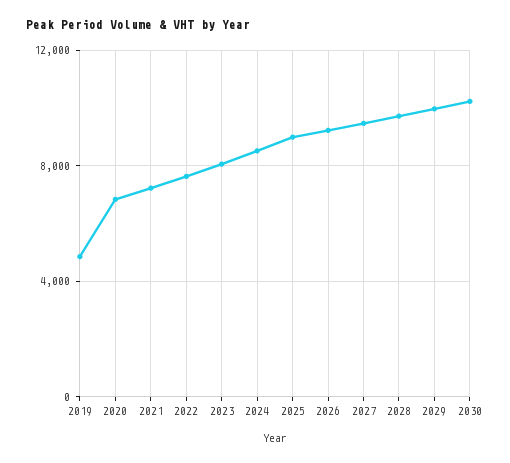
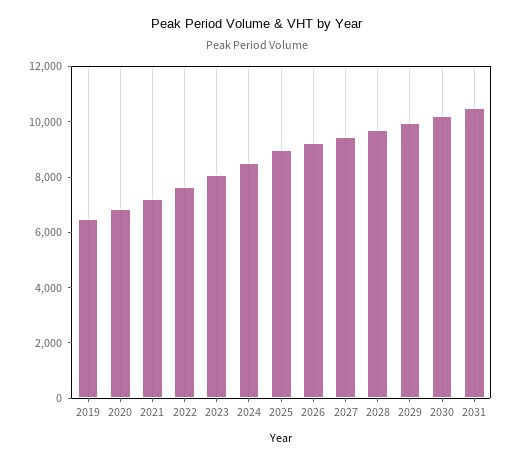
2019: 5000 -> 6500
2031: none -> 10500

